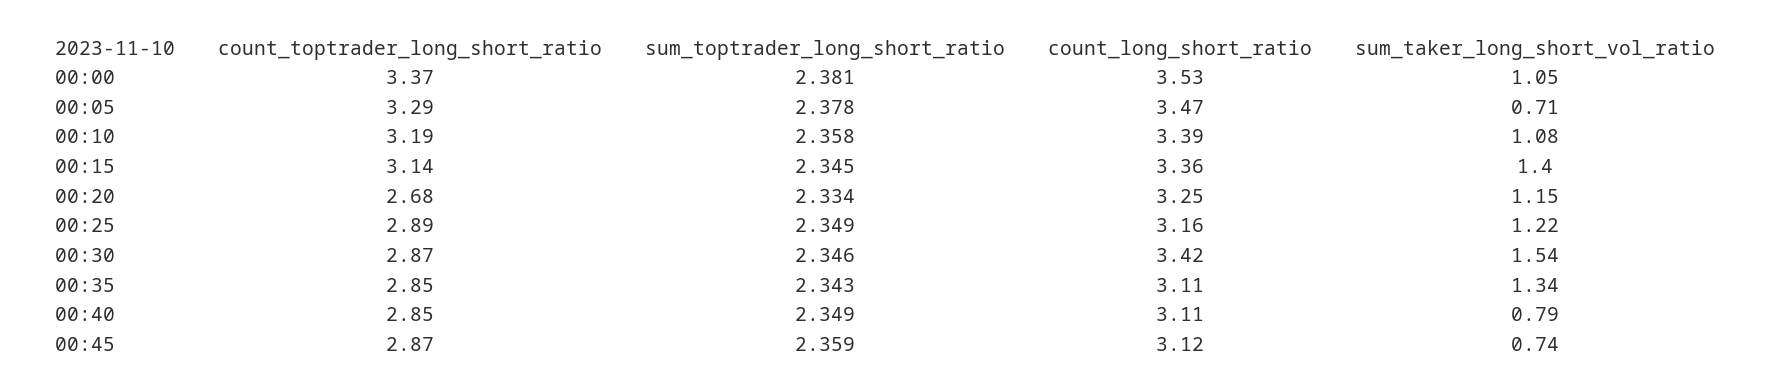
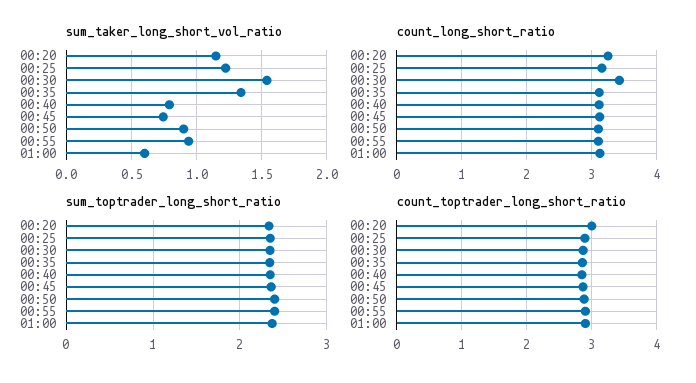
count_toptrader_long_short_ratio, 00:00: 3.37 -> none
sum_toptrader_long_short_ratio, 00:00: 2.381 -> none
count_long_short_ratio, 00:00: 3.53 -> none
sum_taker_long_short_vol_ratio, 00:00: 1.05 -> none
count_toptrader_long_short_ratio, 00:05: 3.29 -> none
sum_toptrader_long_short_ratio, 00:05: 2.378 -> none
count_long_short_ratio, 00:05: 3.47 -> none
sum_taker_long_short_vol_ratio, 00:05: 0.71 -> none
count_toptrader_long_short_ratio, 00:10: 3.19 -> none
sum_toptrader_long_short_ratio, 00:10: 2.358 -> none
count_long_short_ratio, 00:10: 3.39 -> none
sum_taker_long_short_vol_ratio, 00:10: 1.08 -> none
count_toptrader_long_short_ratio, 00:15: 3.14 -> none
sum_toptrader_long_short_ratio, 00:15: 2.345 -> none
count_long_short_ratio, 00:15: 3.36 -> none
sum_taker_long_short_vol_ratio, 00:15: 1.4 -> none
count_toptrader_long_short_ratio, 00:20: 2.68 -> 3
sum_taker_long_short_vol_ratio, 00:50: none -> 0.9
sum_taker_long_short_vol_ratio, 00:55: none -> 0.95
sum_taker_long_short_vol_ratio, 01:00: none -> 0.6
count_long_short_ratio, 00:50: none -> 3.1
count_long_short_ratio, 00:55: none -> 3.1
count_long_short_ratio, 01:00: none -> 3.1
sum_toptrader_long_short_ratio, 00:50: none -> 2.4
sum_toptrader_long_short_ratio, 00:55: none -> 2.4
sum_toptrader_long_short_ratio, 01:00: none -> 2.4
count_toptrader_long_short_ratio, 00:50: none -> 2.9
count_toptrader_long_short_ratio, 00:55: none -> 2.9
count_toptrader_long_short_ratio, 01:00: none -> 2.9

